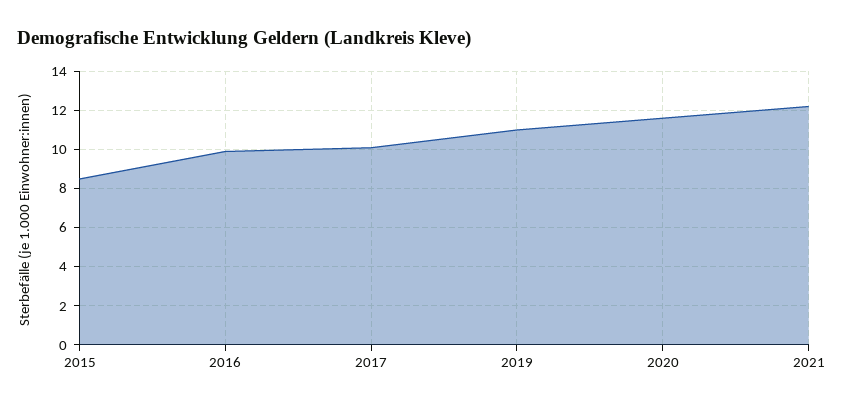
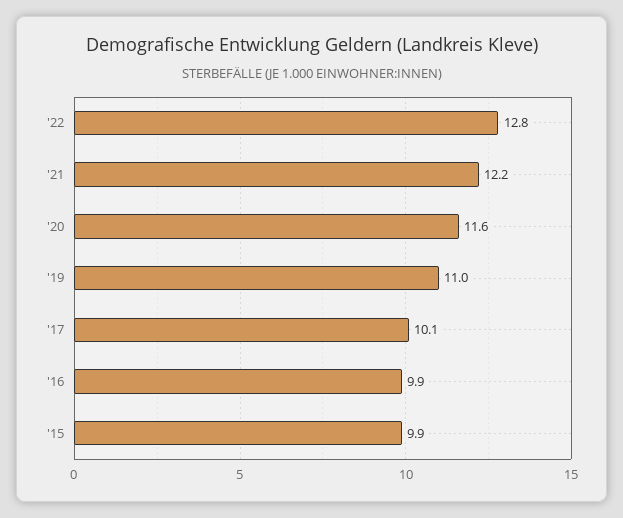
2015: 8.5 -> 9.9
'22: none -> 12.8

